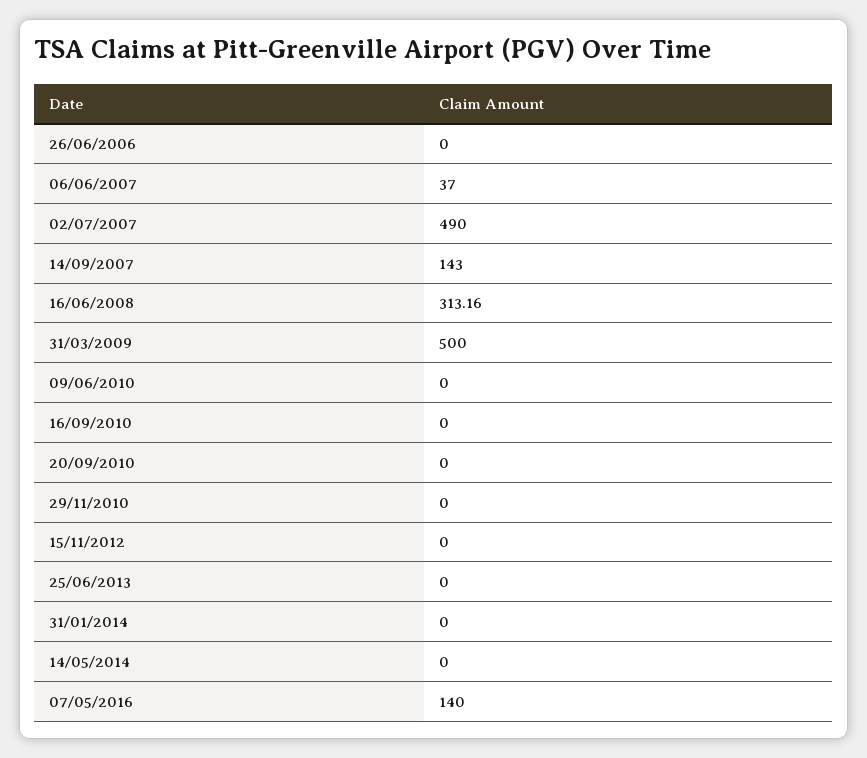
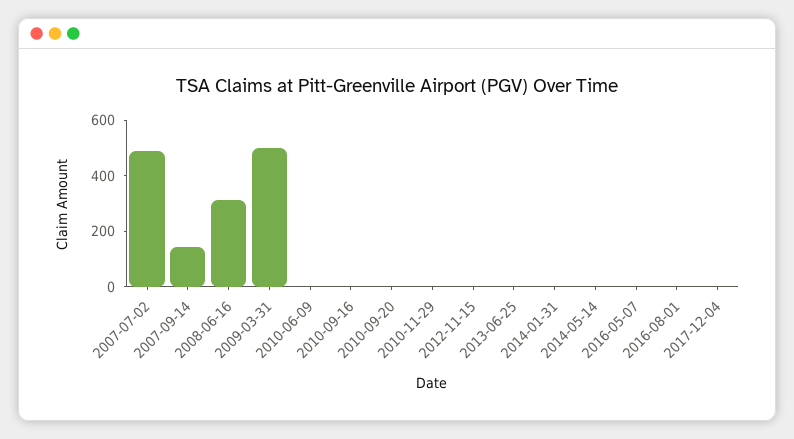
26/06/2006: 0 -> none
06/06/2007: 37 -> none
07/05/2016: 140 -> 0
2016-08-01: none -> 0
2017-12-04: none -> 0

